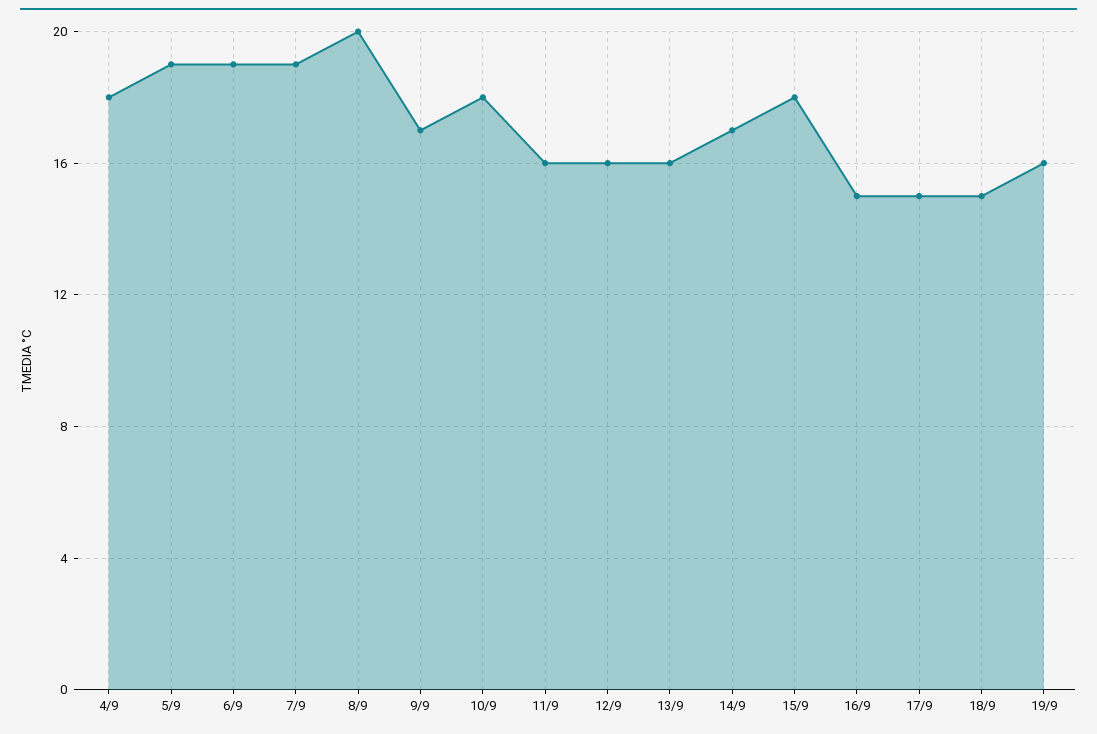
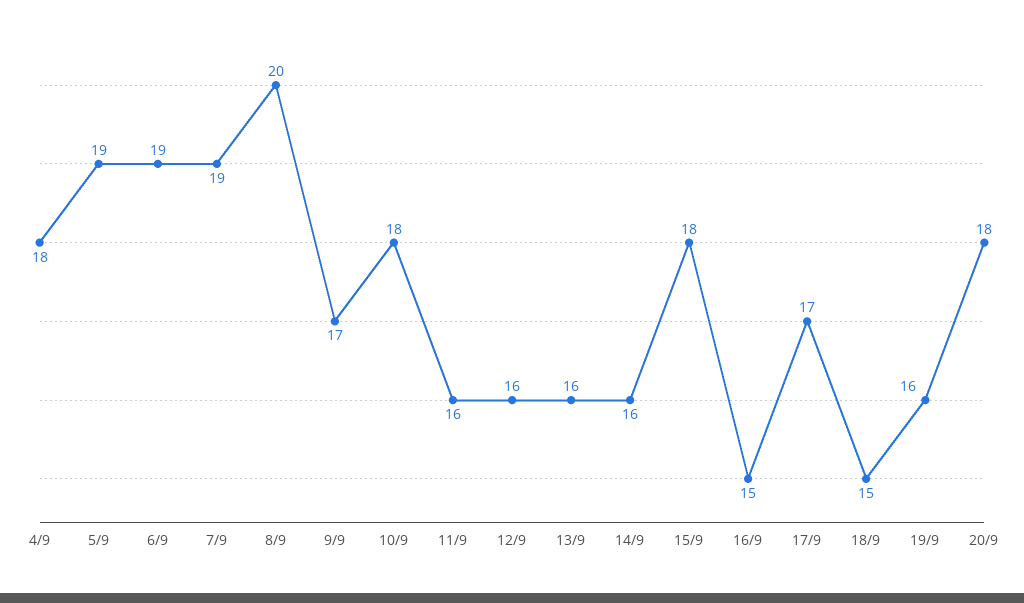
14/9: 17 -> 16
17/9: 15 -> 17
20/9: none -> 18

